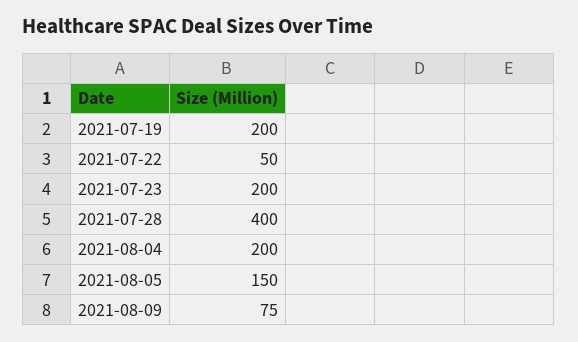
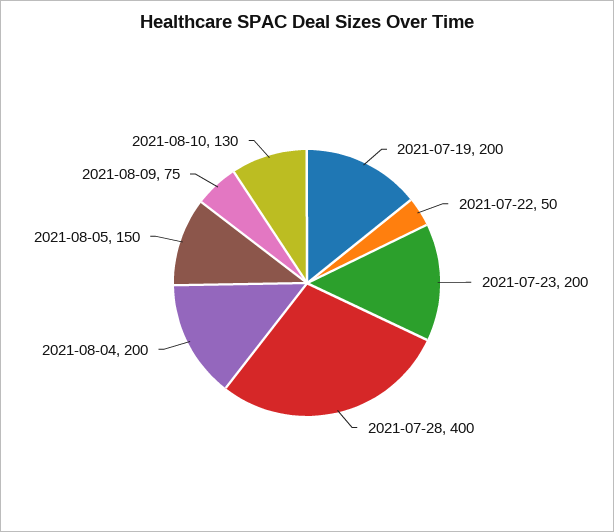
2021-08-10: none -> 130

